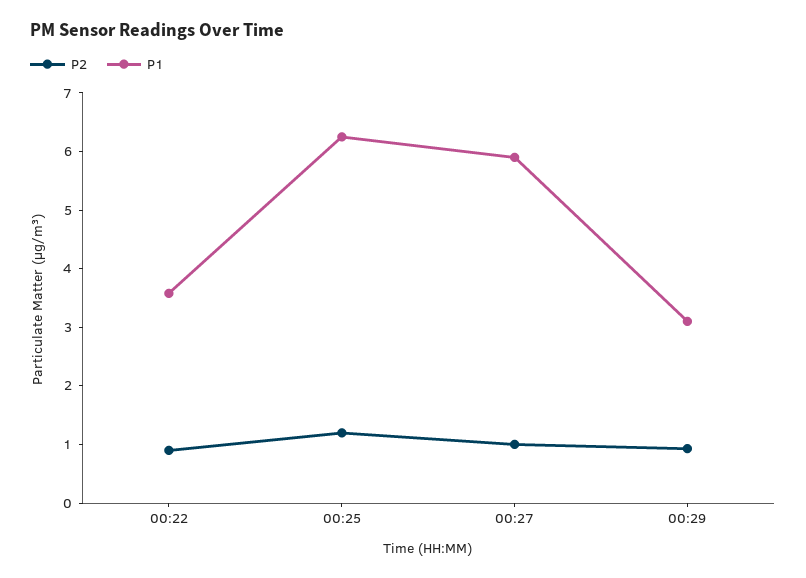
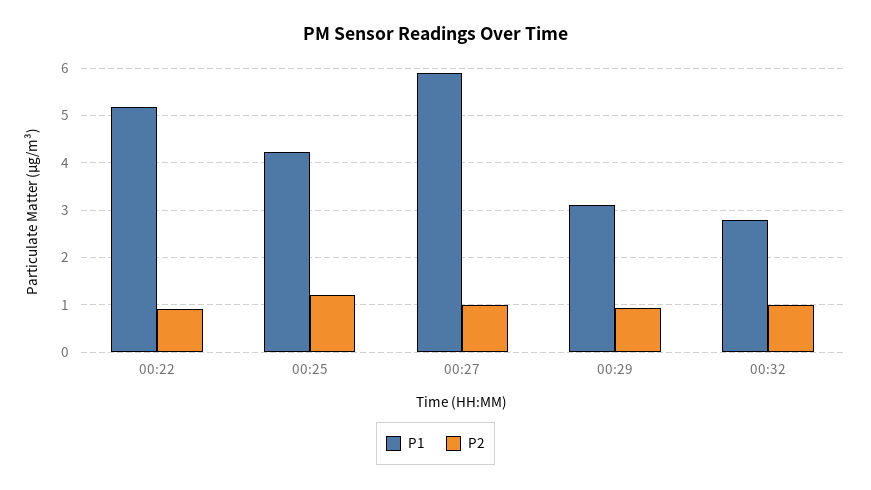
P1, 00:22: 3.6 -> 5.2
P1, 00:25: 6.2 -> 4.2
P1, 00:32: none -> 2.8
P2, 00:32: none -> 1

